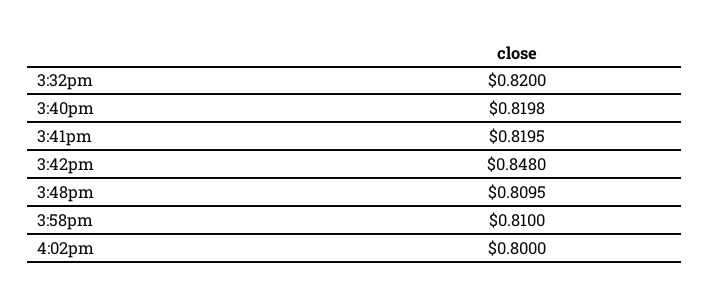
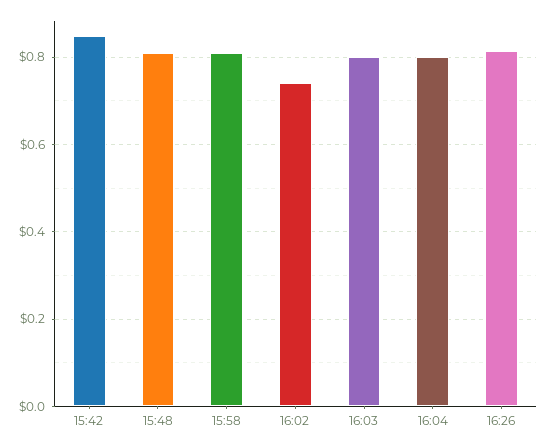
3:32pm: 0.82 -> none
3:40pm: 0.8198 -> none
3:41pm: 0.8195 -> none
4:02pm: 0.8 -> 0.74
16:03: none -> 0.8
16:04: none -> 0.8
16:26: none -> 0.82

